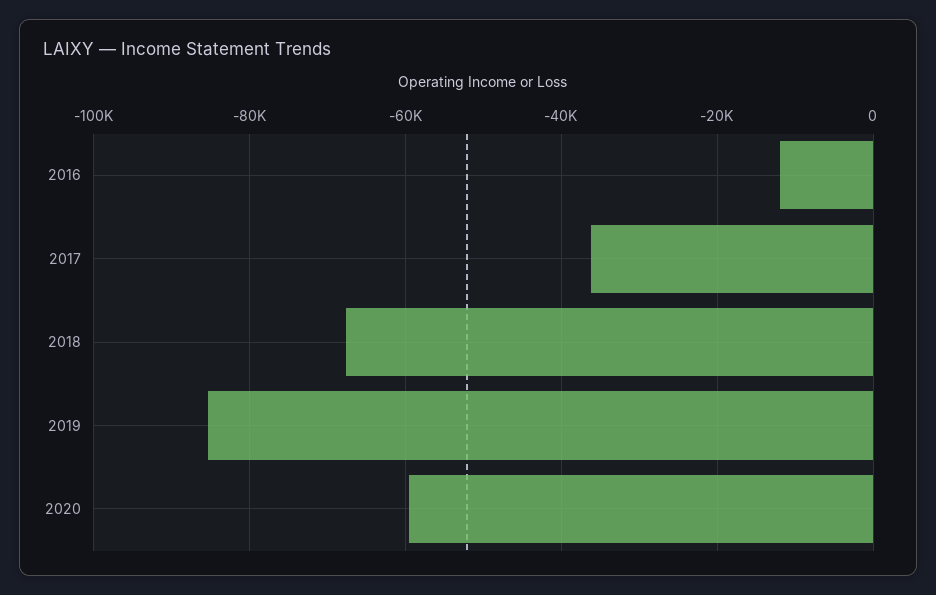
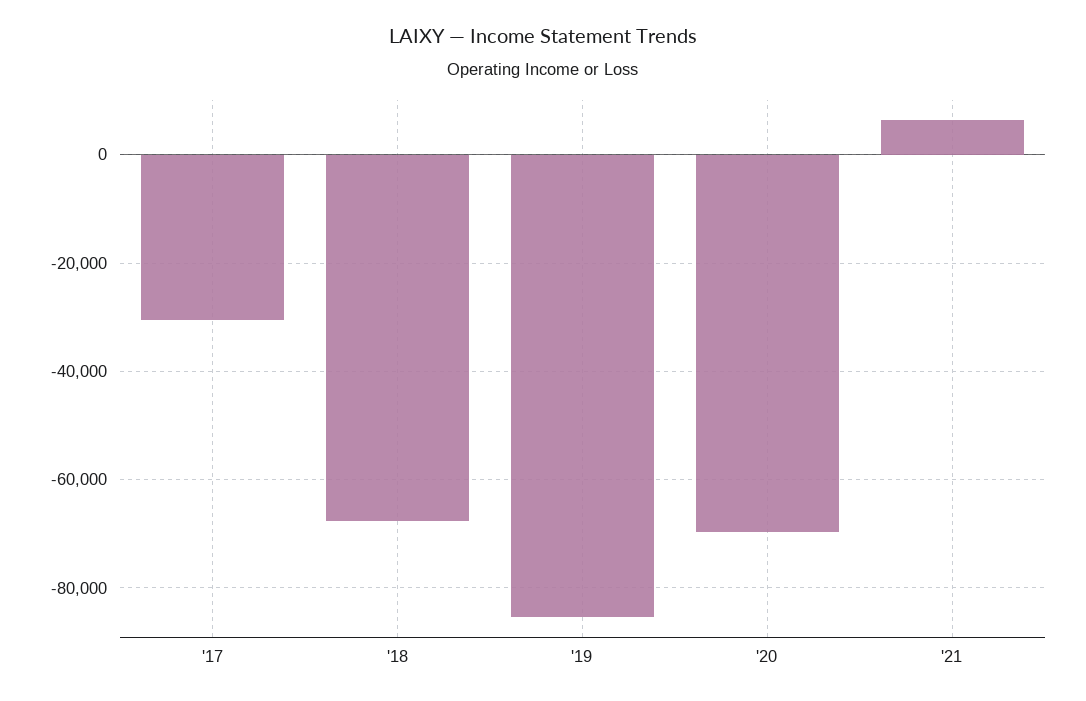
2016: -12000 -> none
2017: -36000 -> -30000
2020: -60000 -> -70000
'21: none -> 6000

